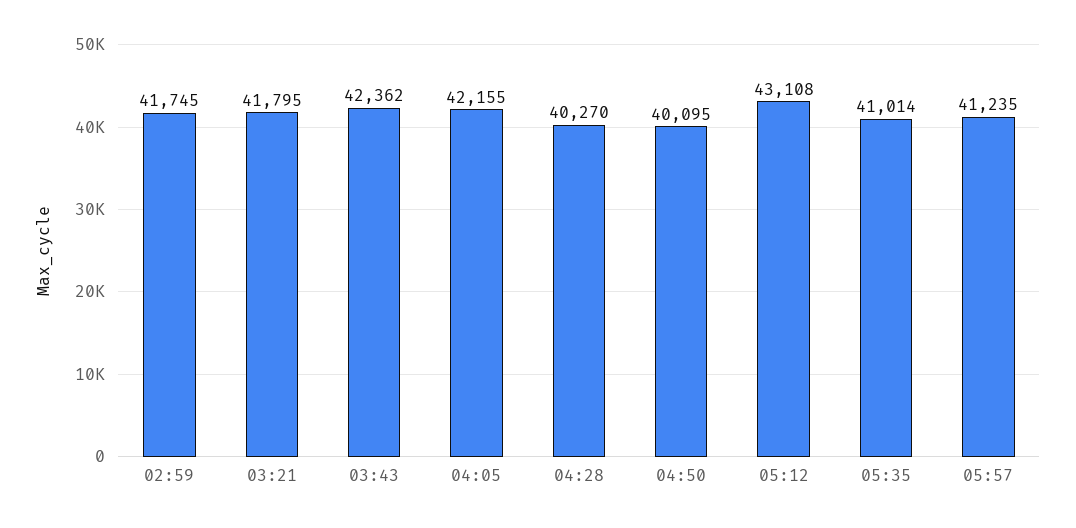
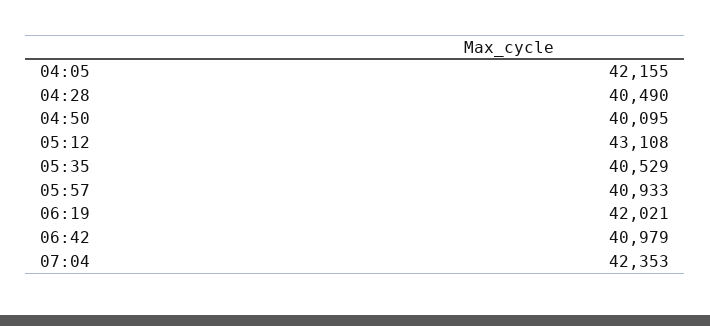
02:59: 41745 -> none
03:21: 41795 -> none
03:43: 42362 -> none
04:28: 40270 -> 40490
05:35: 41014 -> 40529
05:57: 41235 -> 40933
06:19: none -> 42021
06:42: none -> 40979
07:04: none -> 42353

